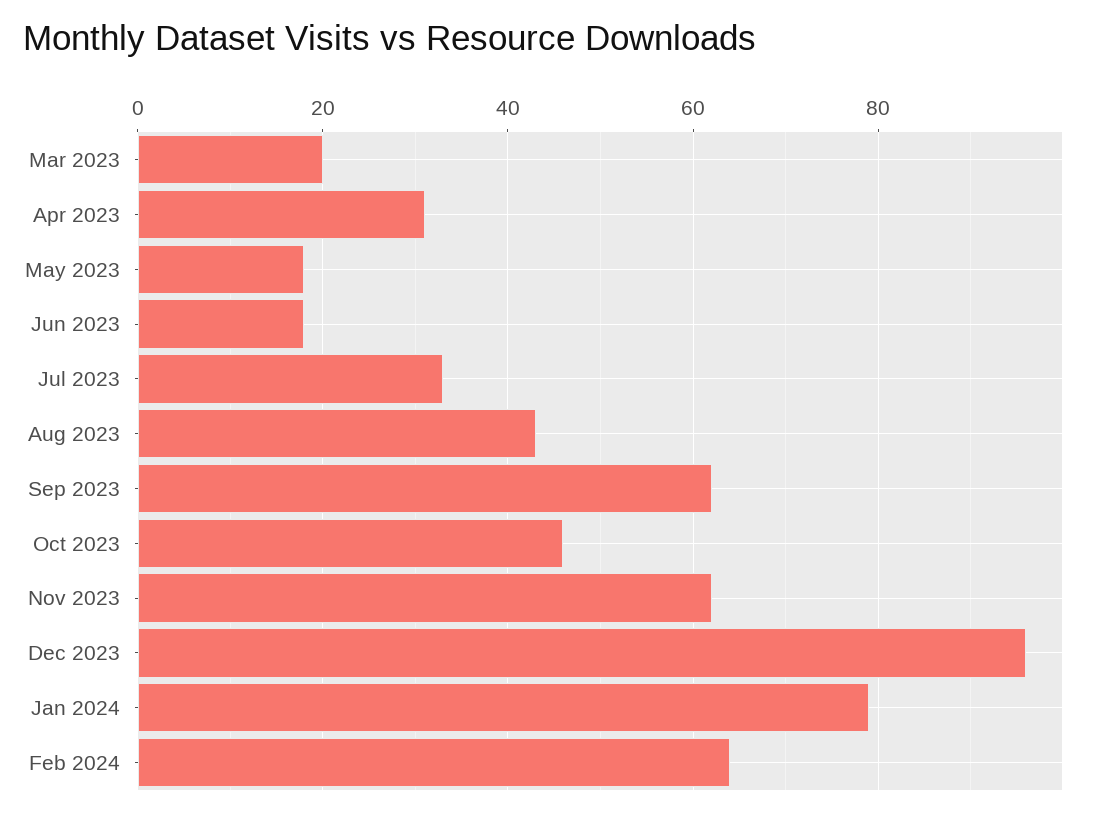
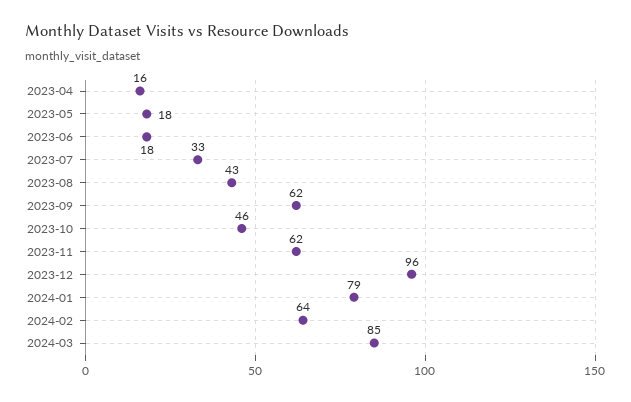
Mar 2023: 20 -> none
Apr 2023: 30 -> 16
2024-03: none -> 85

